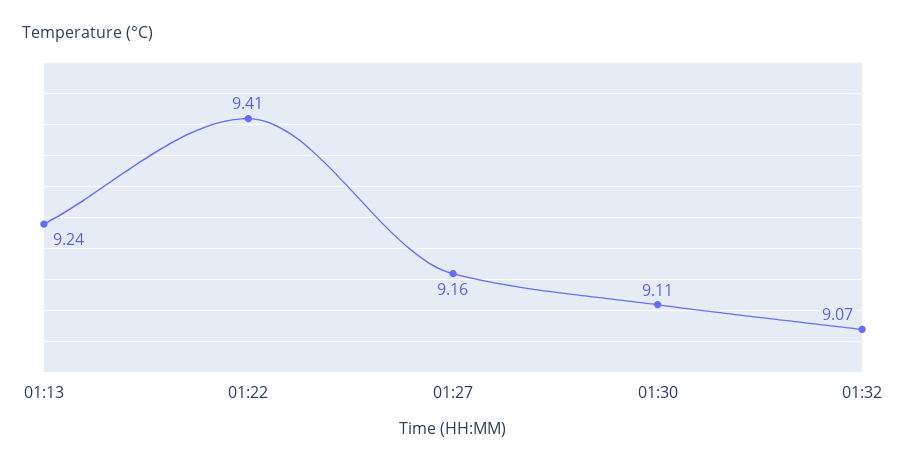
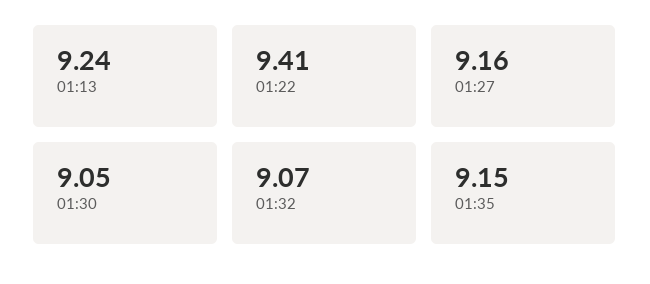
01:30: 9.11 -> 9.05
01:35: none -> 9.15

